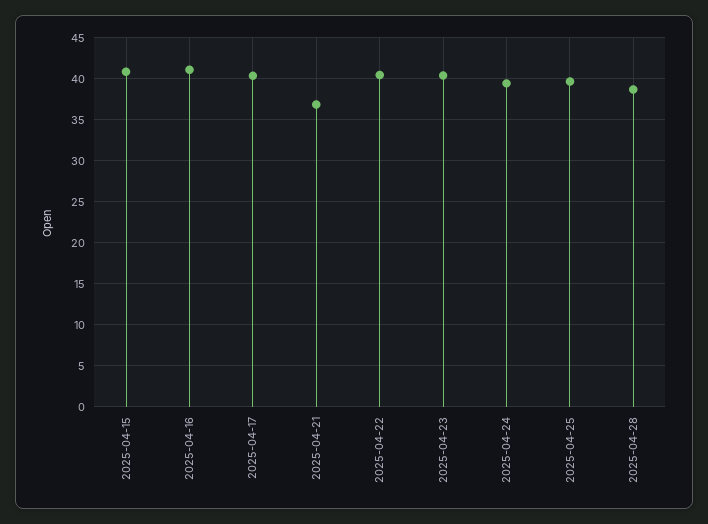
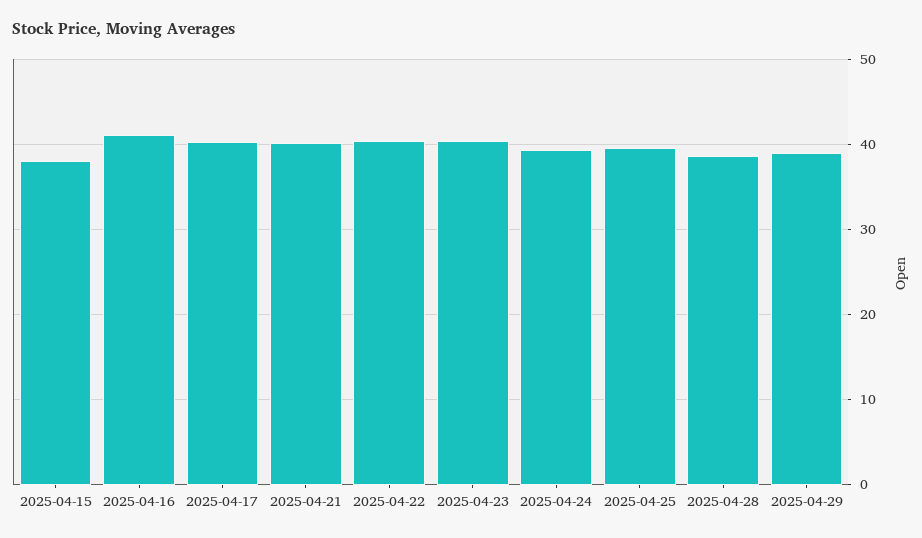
2025-04-15: 41 -> 38
2025-04-21: 37 -> 40
2025-04-29: none -> 39

